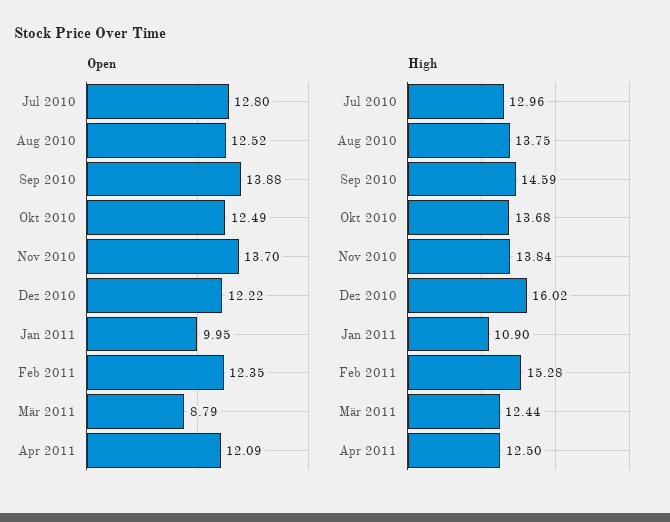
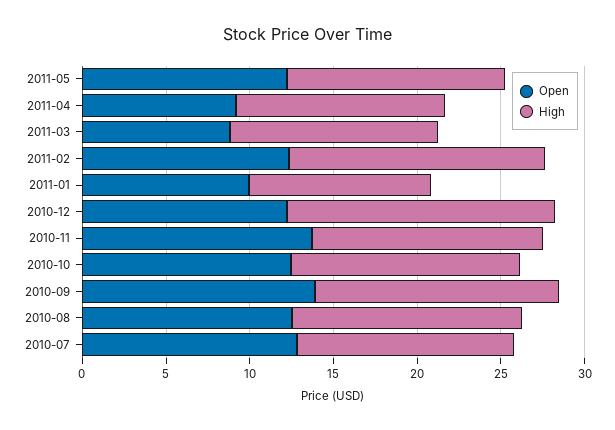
Open, Apr 2011: 12.09 -> 9
Open, 2011-05: none -> 12
High, 2011-05: none -> 13

